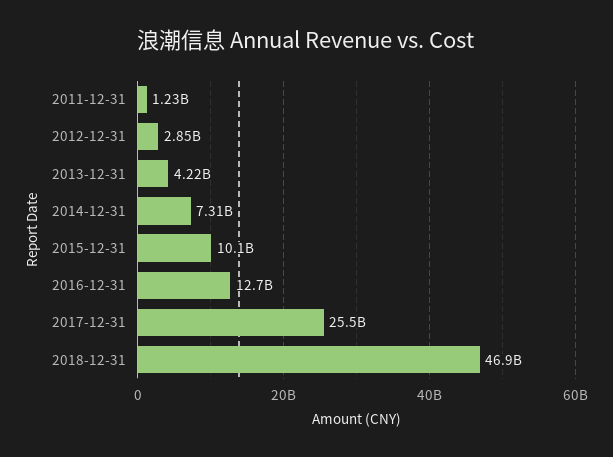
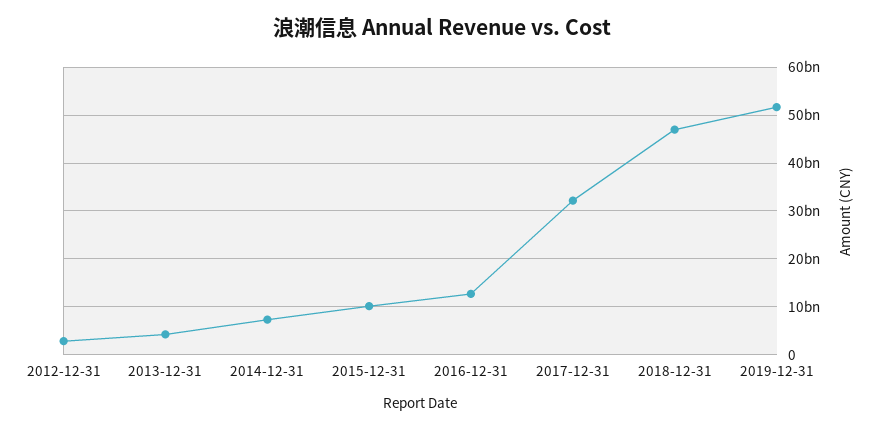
2011-12-31: 1230000000 -> none
2017-12-31: 25500000000 -> 32000000000
2019-12-31: none -> 52000000000

